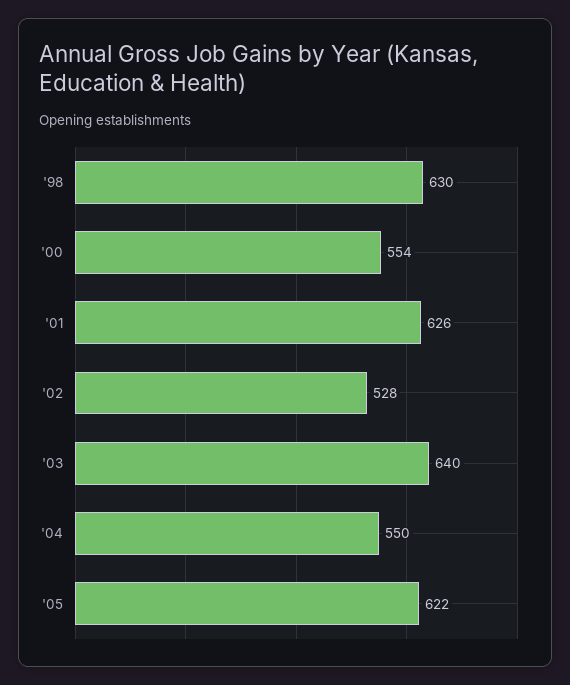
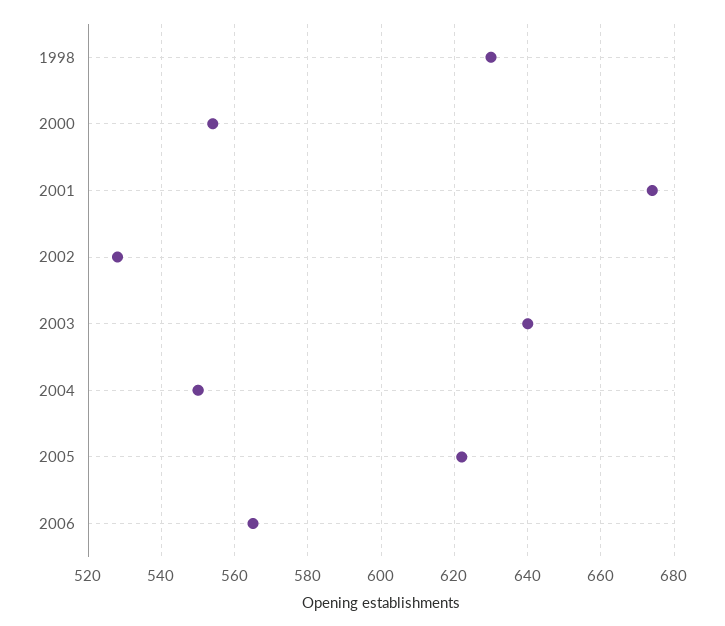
'01: 626 -> 675
2006: none -> 565

